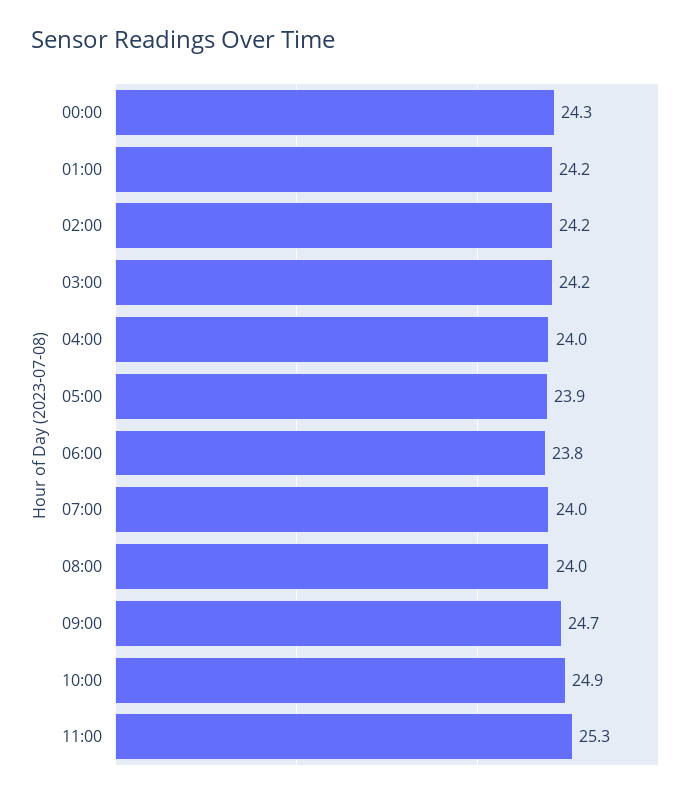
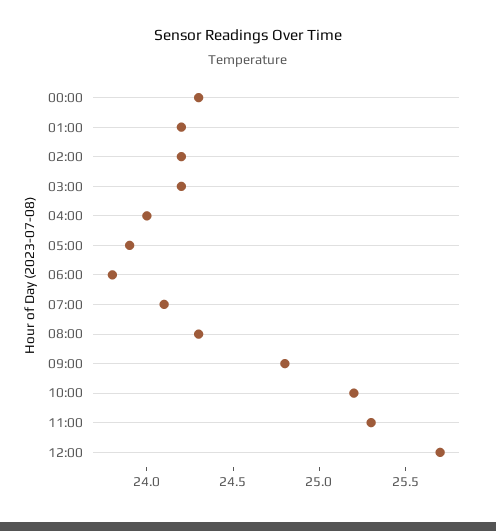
07:00: 24 -> 24.1
08:00: 24 -> 24.3
09:00: 24.7 -> 24.8
10:00: 24.9 -> 25.2
12:00: none -> 25.7

